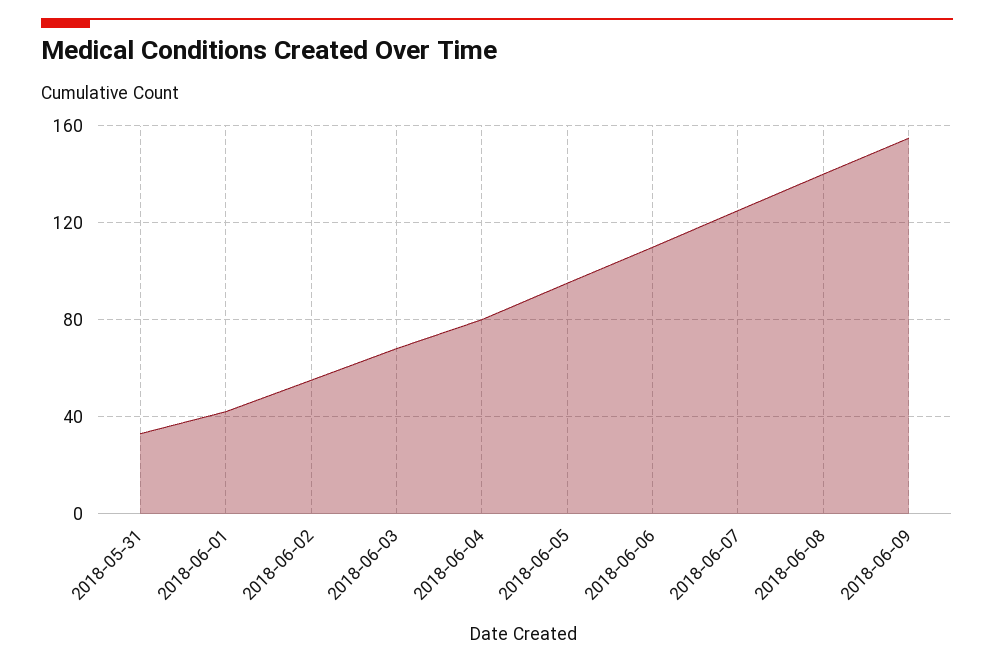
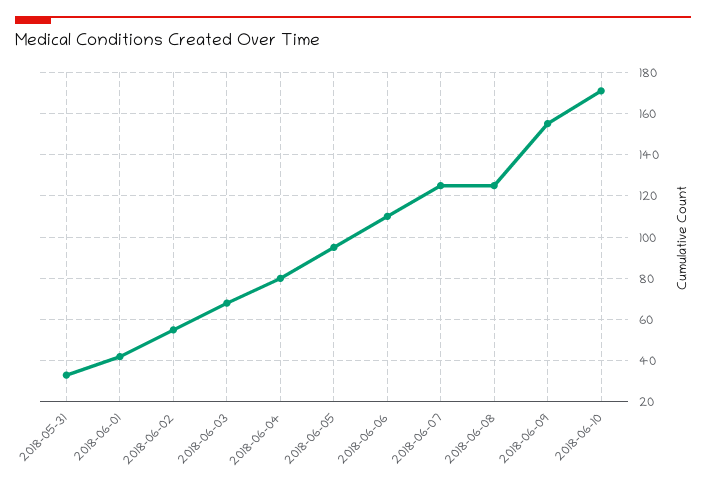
2018-06-08: 140 -> 125
2018-06-10: none -> 170

